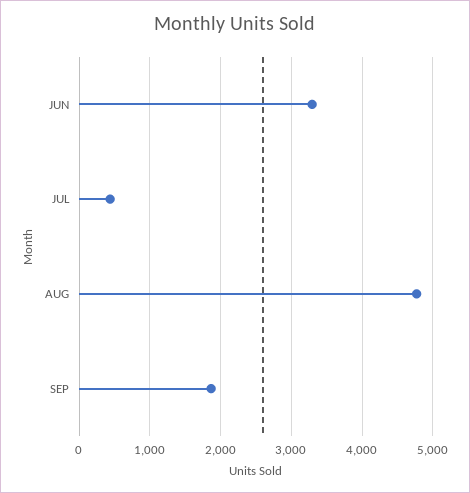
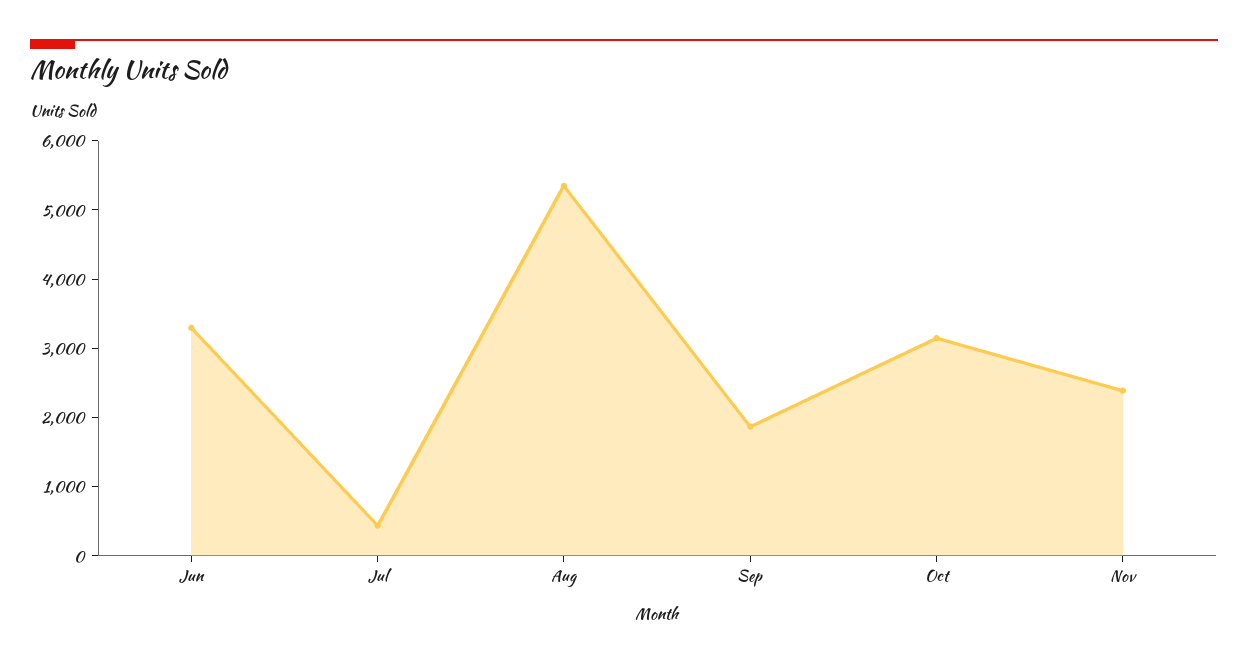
AUG: 4800 -> 5400
Oct: none -> 3200
Nov: none -> 2400

